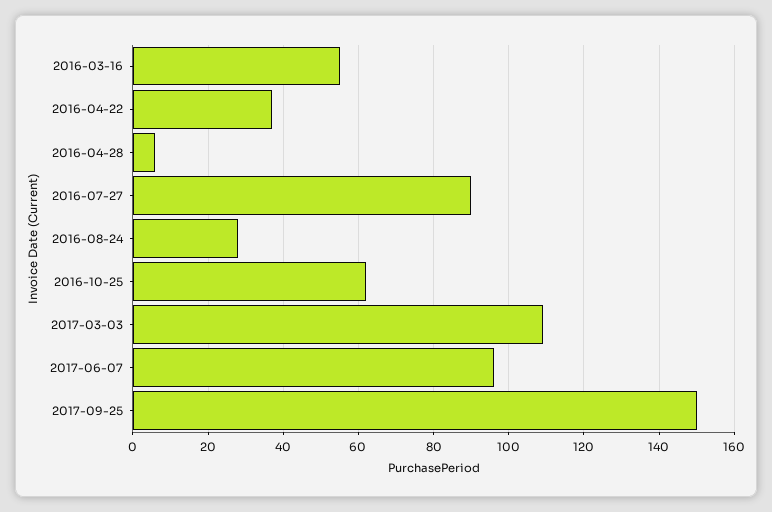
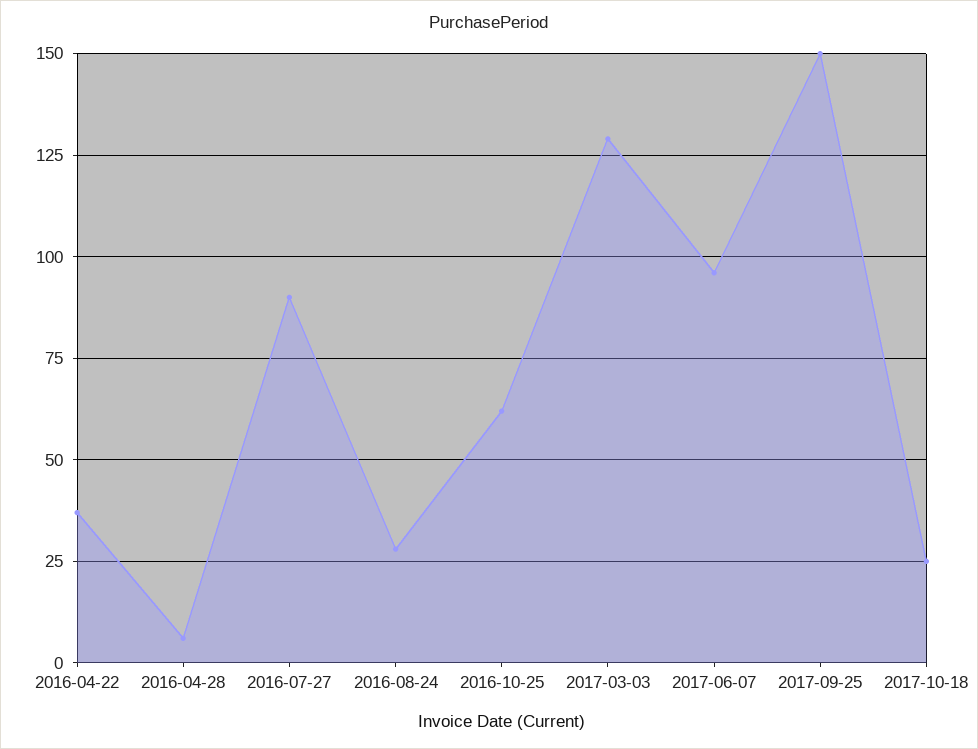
2016-03-16: 55 -> none
2017-03-03: 110 -> 130
2017-10-18: none -> 25

